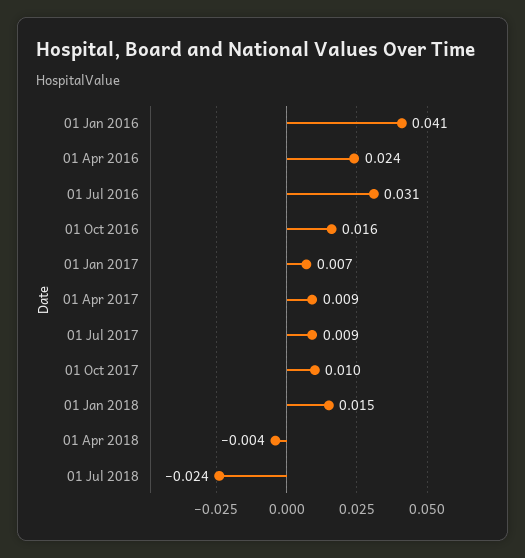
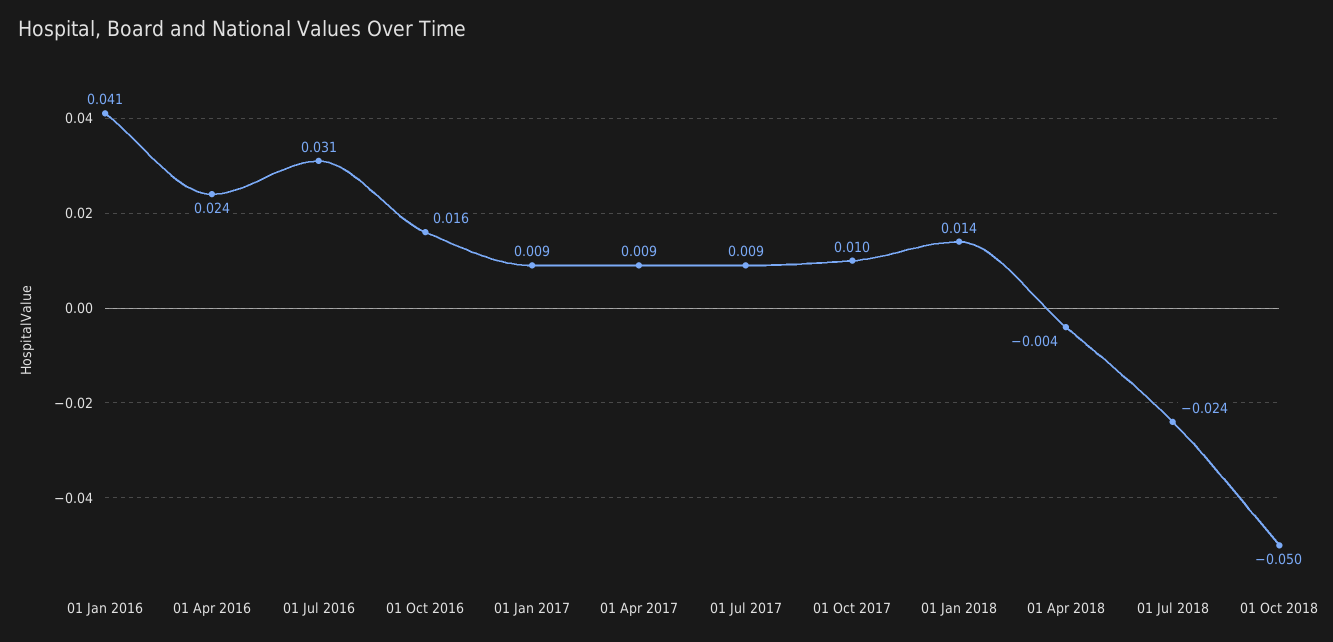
01 Jan 2017: 0.007 -> 0.009
01 Jan 2018: 0.015 -> 0.014
01 Oct 2018: none -> -0.05

